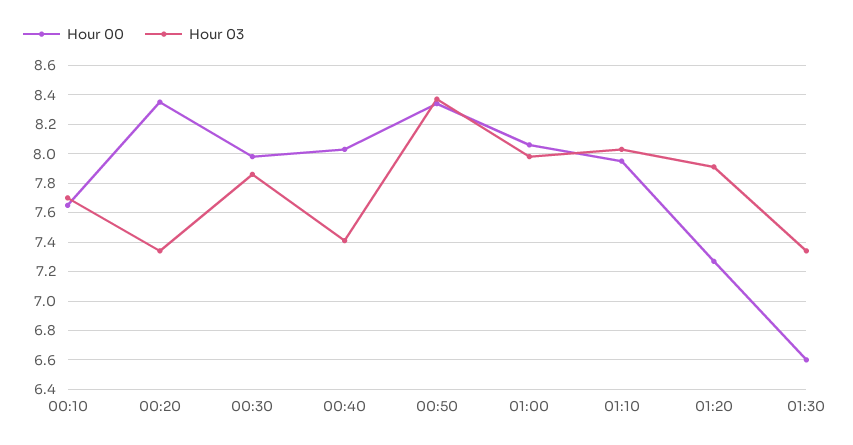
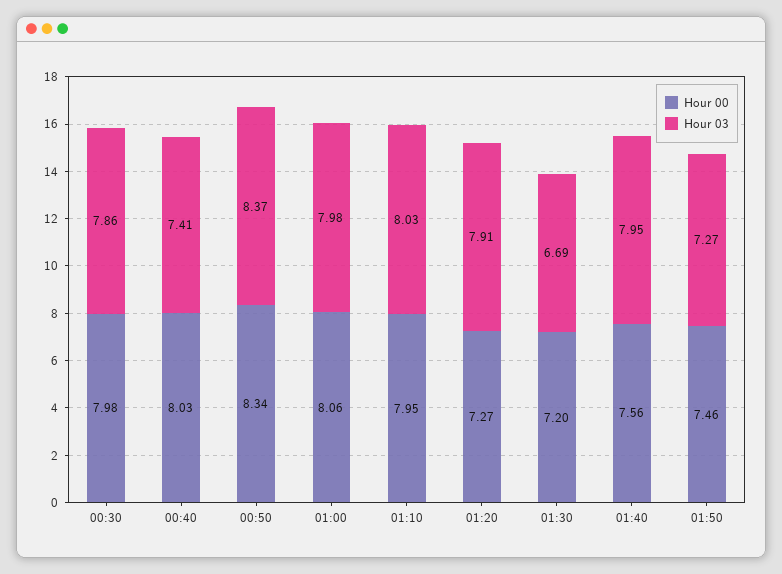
Hour 00, 00:10: 7.65 -> none
Hour 03, 00:10: 7.7 -> none
Hour 00, 00:20: 8.35 -> none
Hour 03, 00:20: 7.35 -> none
Hour 00, 01:30: 6.6 -> 7.2
Hour 03, 01:30: 7.35 -> 6.69
Hour 00, 01:40: none -> 7.56
Hour 03, 01:40: none -> 7.95
Hour 00, 01:50: none -> 7.46
Hour 03, 01:50: none -> 7.27

